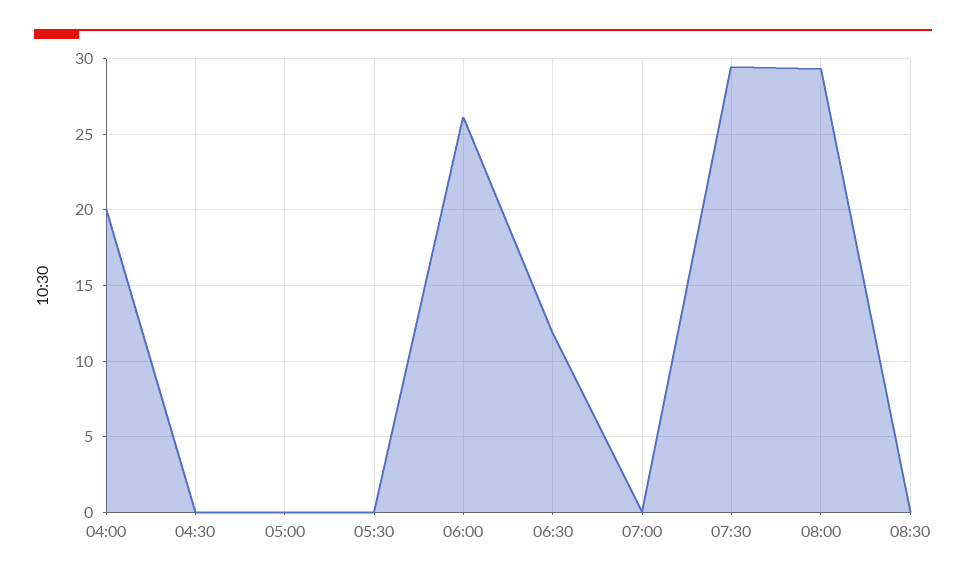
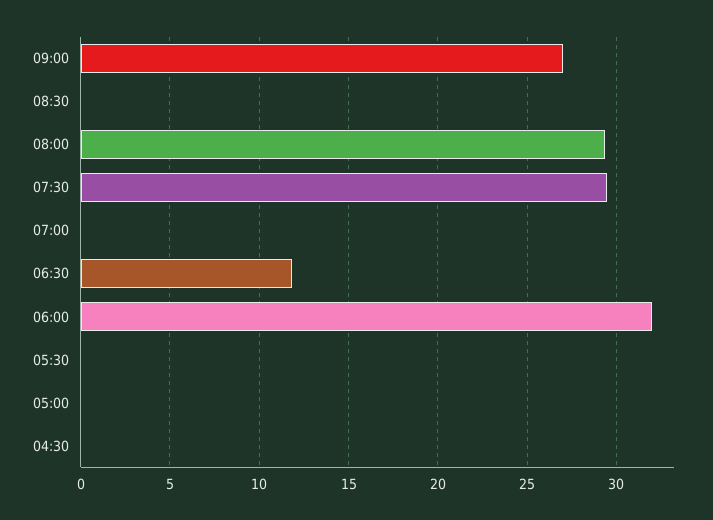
04:00: 20 -> none
06:00: 26 -> 32
09:00: none -> 27

